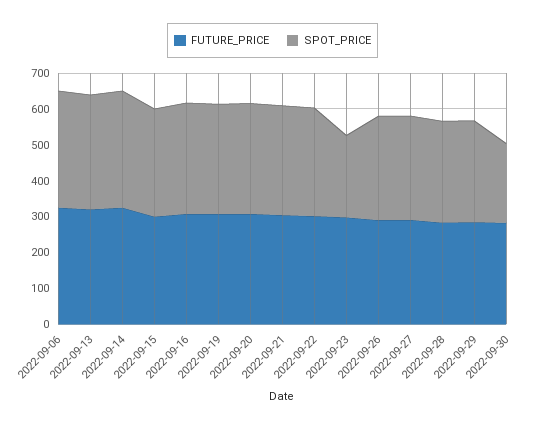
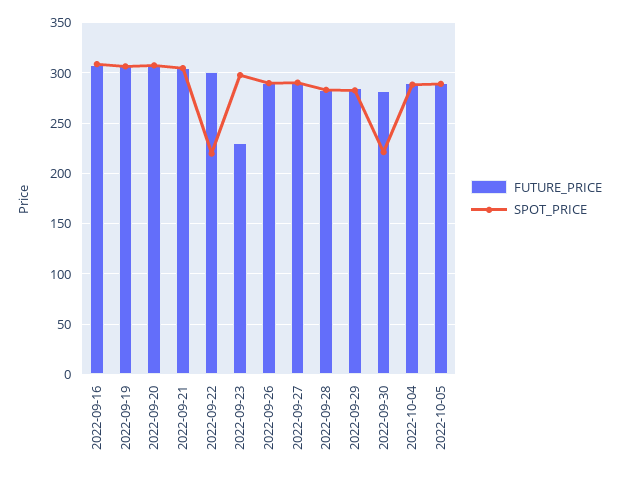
FUTURE_PRICE, 2022-09-06: 325 -> none
SPOT_PRICE, 2022-09-06: 325 -> none
FUTURE_PRICE, 2022-09-13: 325 -> none
SPOT_PRICE, 2022-09-13: 325 -> none
FUTURE_PRICE, 2022-09-14: 325 -> none
SPOT_PRICE, 2022-09-14: 325 -> none
FUTURE_PRICE, 2022-09-15: 300 -> none
SPOT_PRICE, 2022-09-15: 300 -> none
SPOT_PRICE, 2022-09-22: 300 -> 220
FUTURE_PRICE, 2022-09-23: 300 -> 230
SPOT_PRICE, 2022-09-23: 225 -> 300
FUTURE_PRICE, 2022-10-04: none -> 290
SPOT_PRICE, 2022-10-04: none -> 290
FUTURE_PRICE, 2022-10-05: none -> 290
SPOT_PRICE, 2022-10-05: none -> 290

